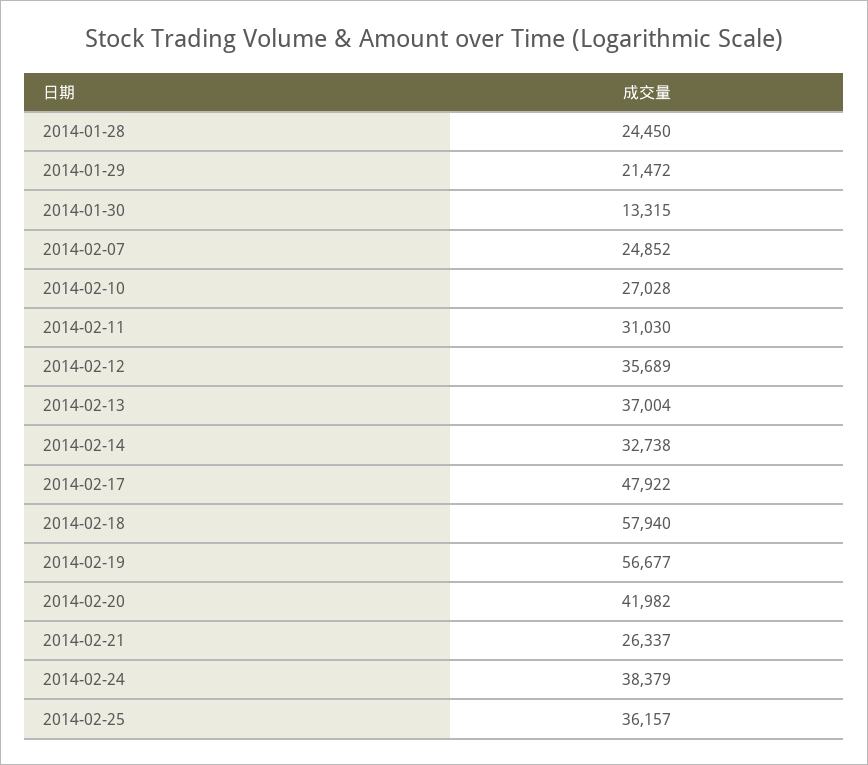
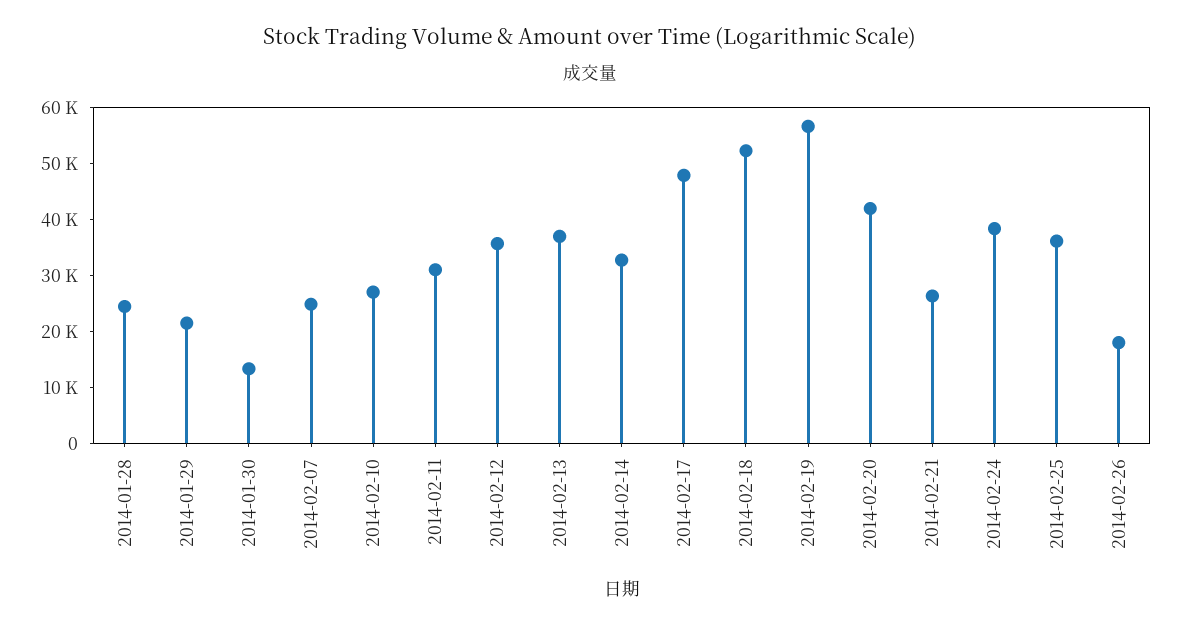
2014-02-18: 57940 -> 52000
2014-02-26: none -> 18000

